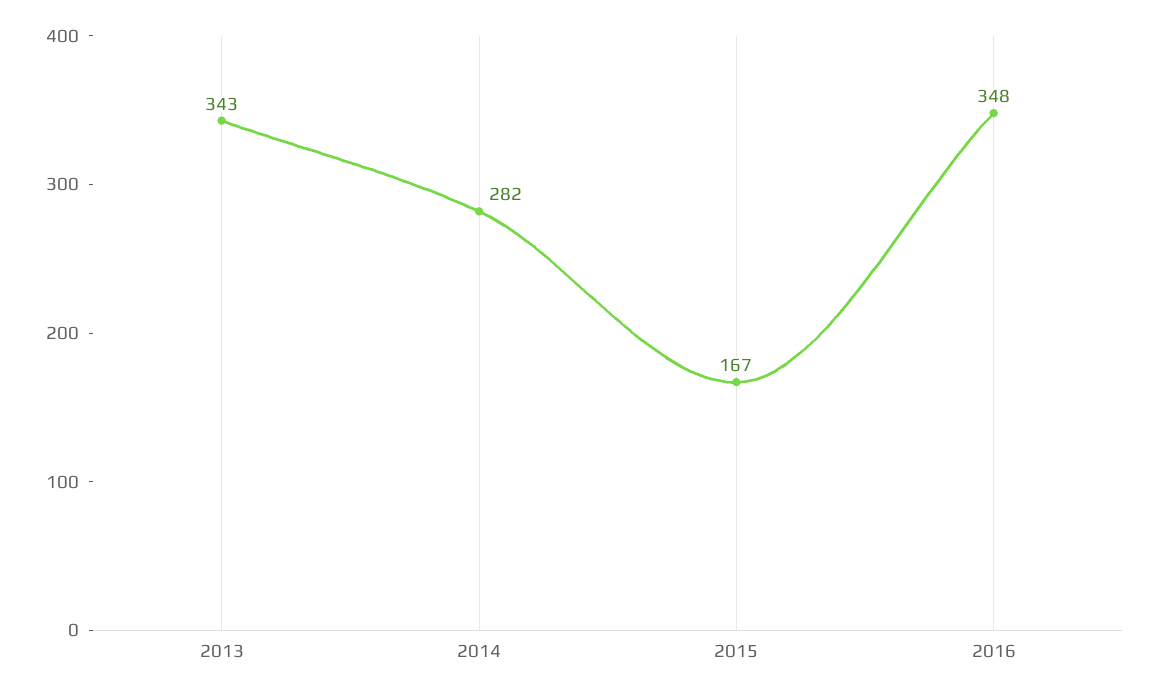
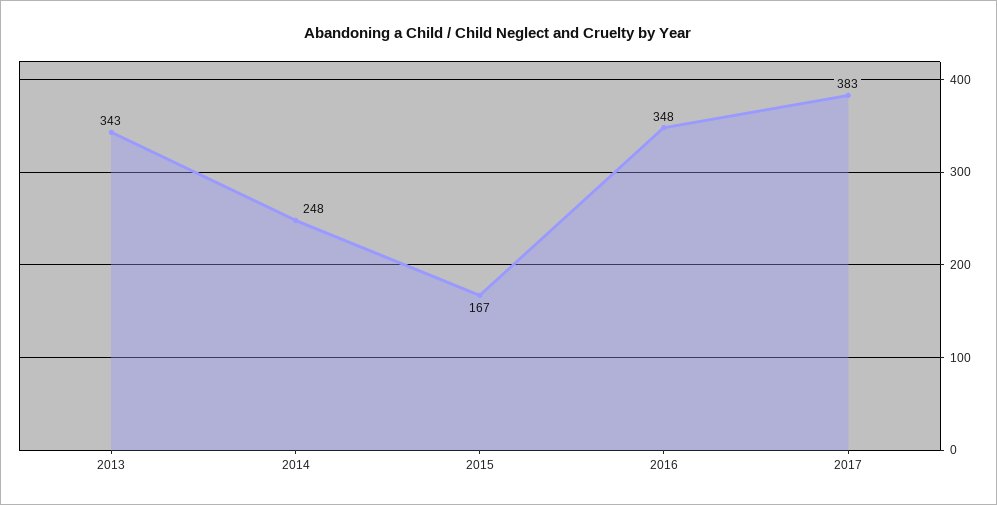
2014: 282 -> 248
2017: none -> 383

